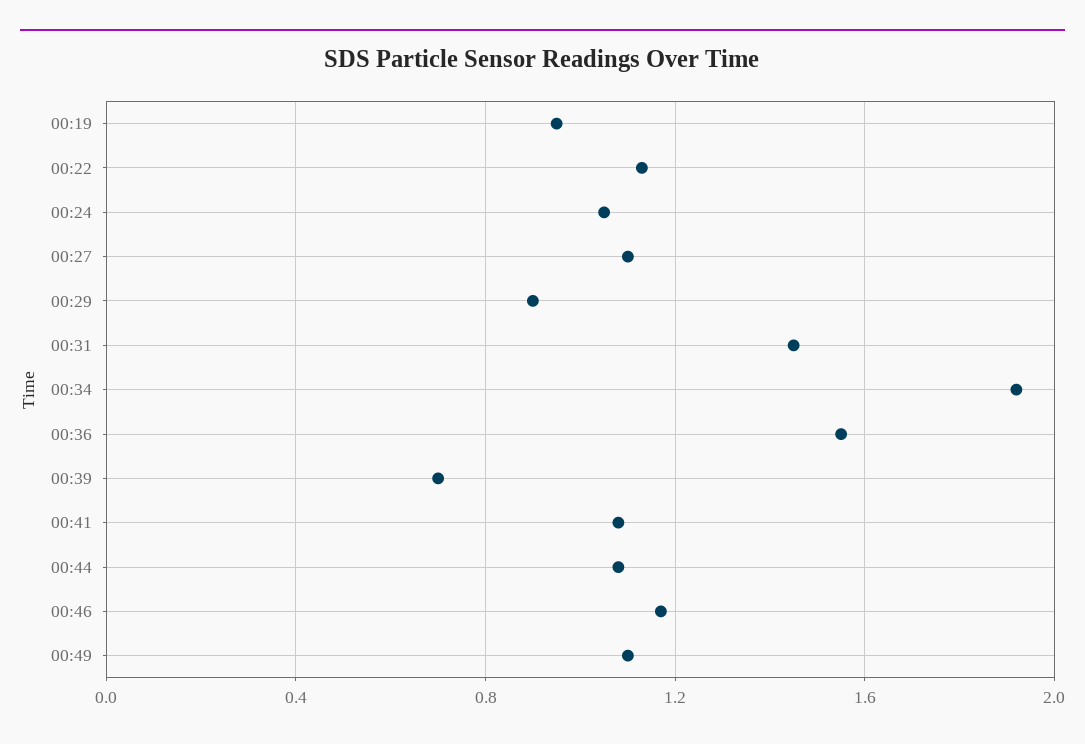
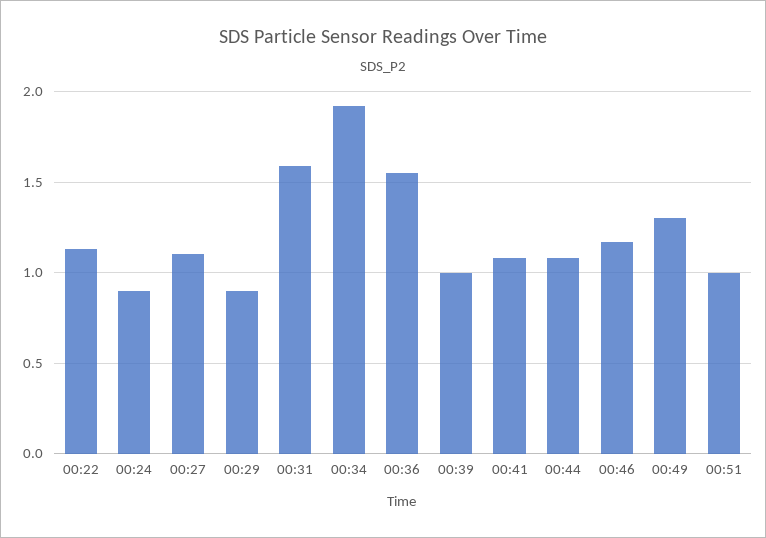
00:19: 0.95 -> none
00:24: 1.05 -> 0.9
00:31: 1.45 -> 1.6
00:39: 0.7 -> 1
00:49: 1.1 -> 1.3
00:51: none -> 1

